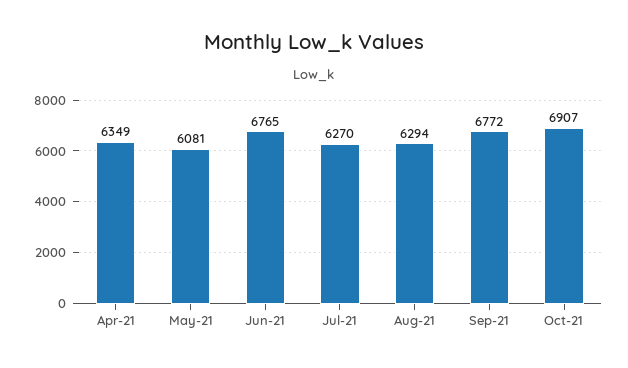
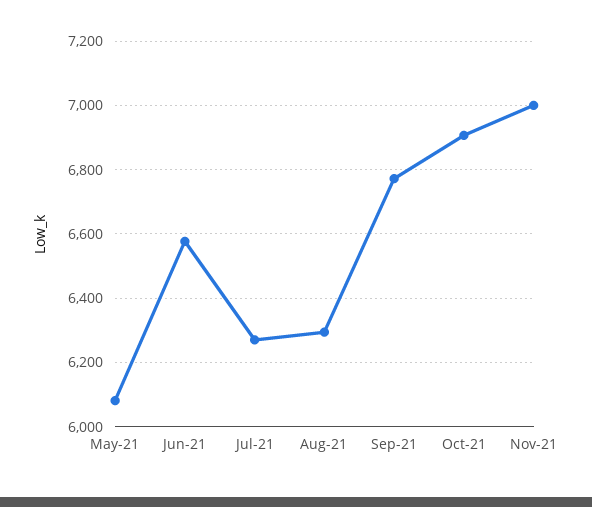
Apr-21: 6349 -> none
Jun-21: 6765 -> 6580
Nov-21: none -> 7000

